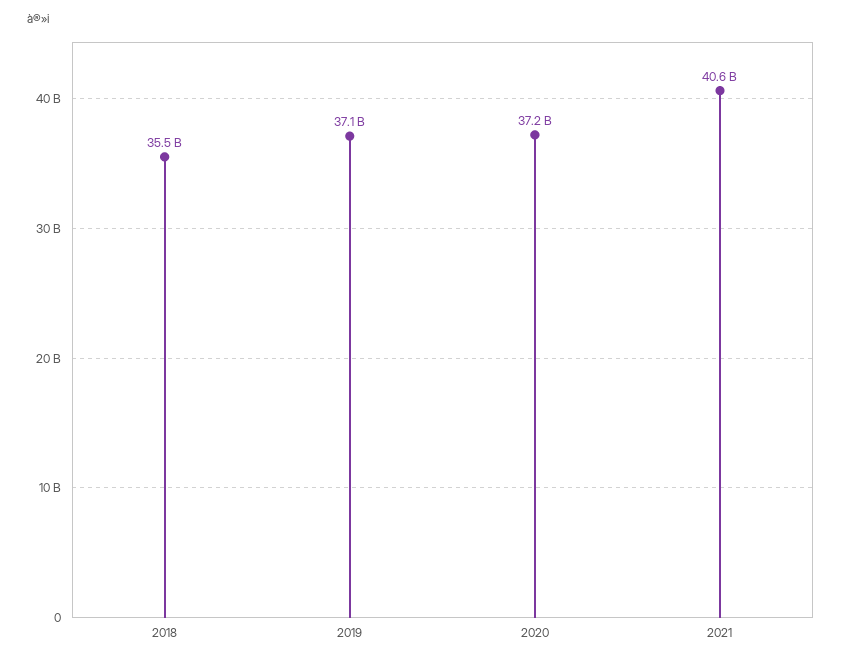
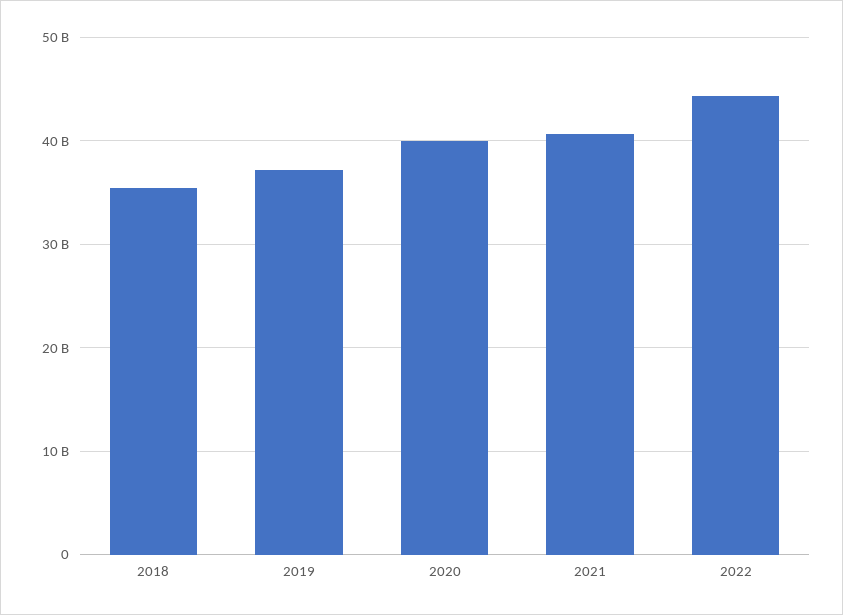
2020: 37200000000 -> 40000000000
2022: none -> 44000000000

